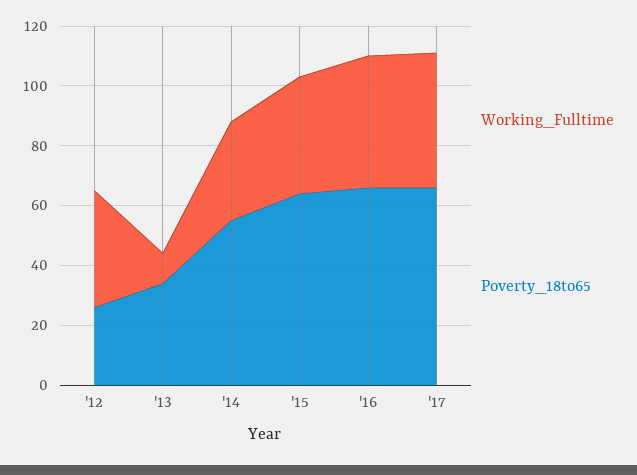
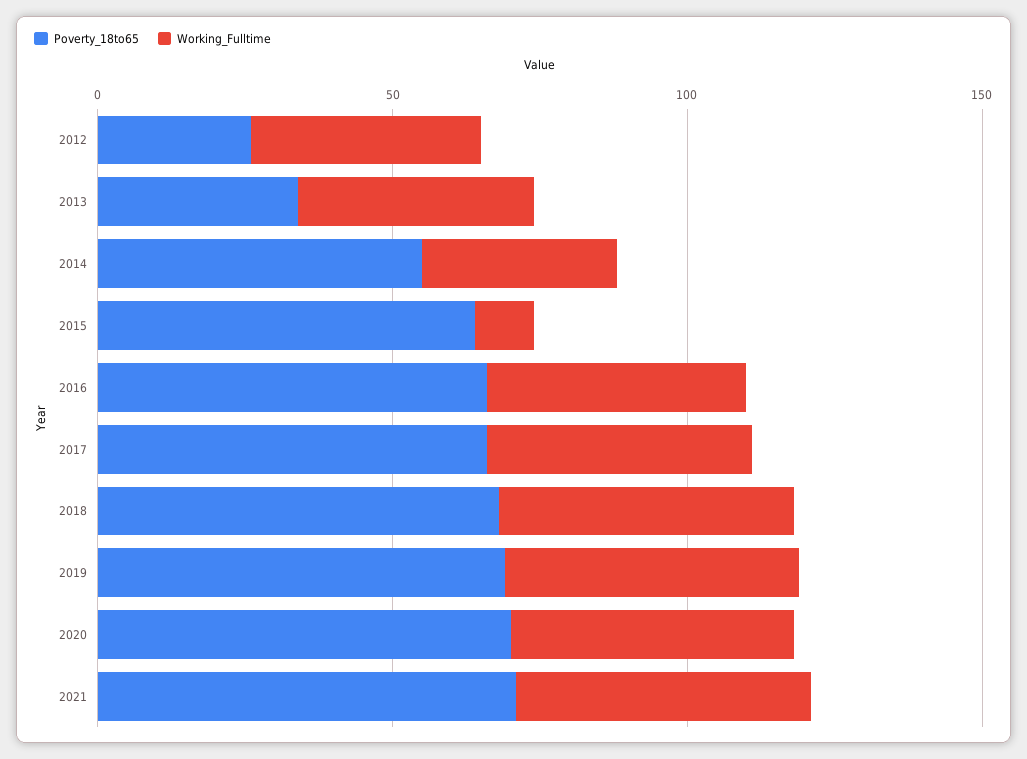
Working_Fulltime, '13: 10 -> 40
Working_Fulltime, '15: 40 -> 10
Poverty_18to65, 2018: none -> 70
Working_Fulltime, 2018: none -> 50
Poverty_18to65, 2019: none -> 70
Working_Fulltime, 2019: none -> 50
Poverty_18to65, 2020: none -> 70
Working_Fulltime, 2020: none -> 50
Poverty_18to65, 2021: none -> 70
Working_Fulltime, 2021: none -> 50

